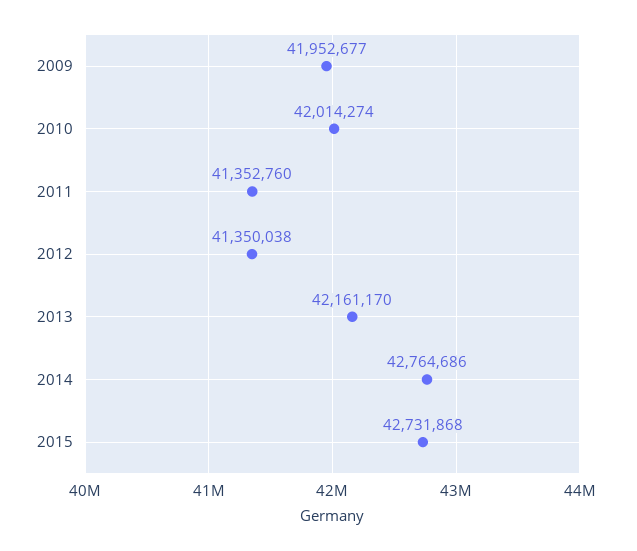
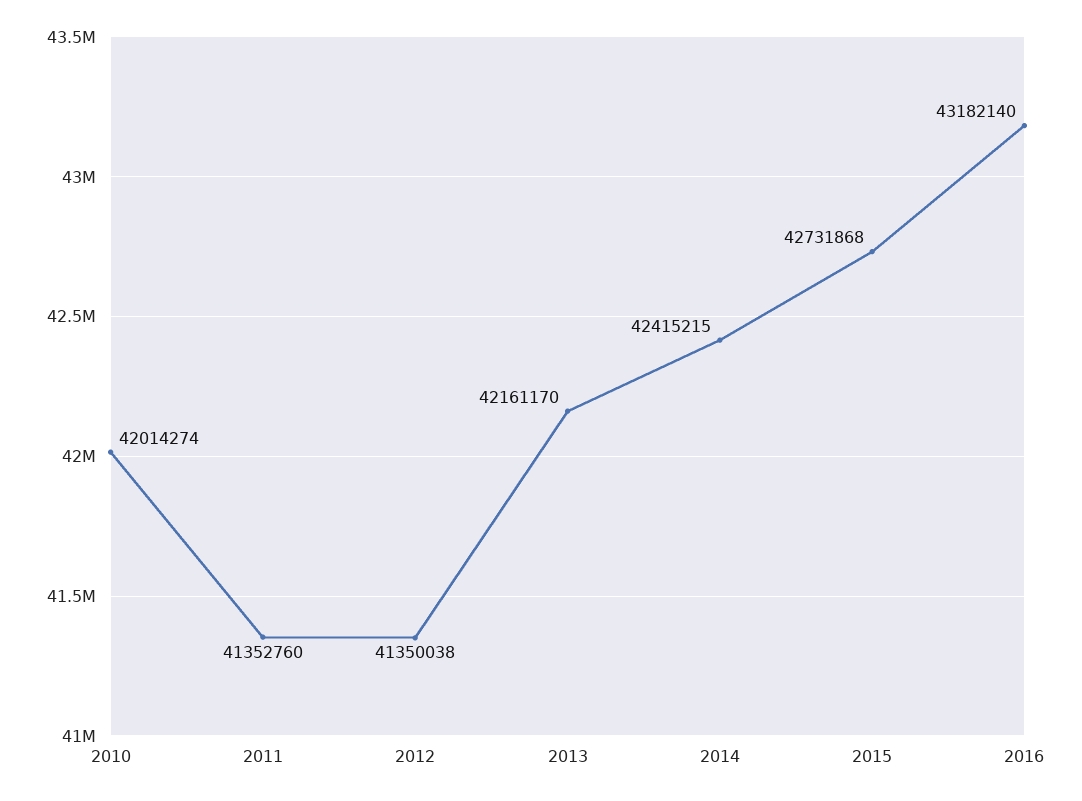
2009: 41952677 -> none
2014: 42764686 -> 42415215
2016: none -> 43182140

